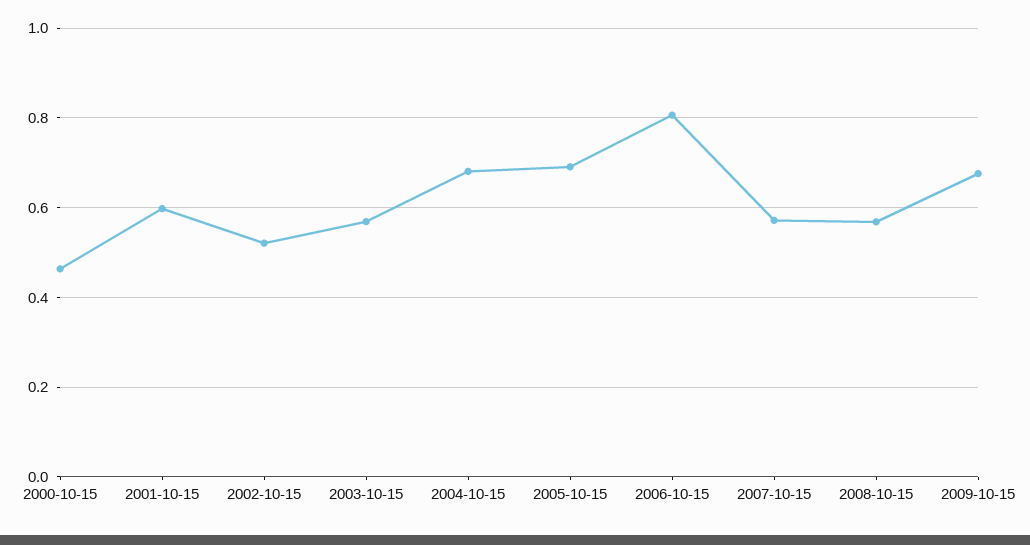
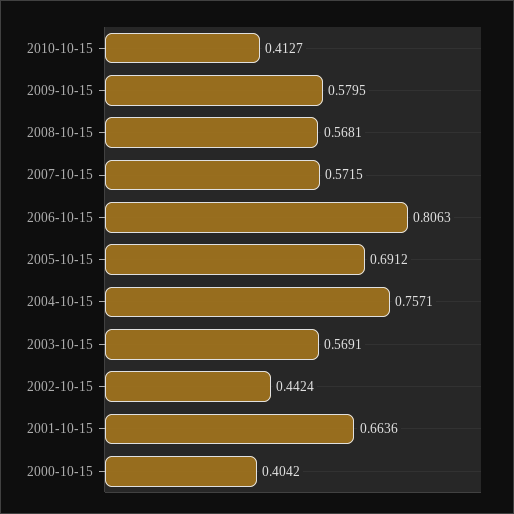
2000-10-15: 0.46 -> 0.4042
2001-10-15: 0.6 -> 0.6636
2002-10-15: 0.52 -> 0.4424
2004-10-15: 0.68 -> 0.7571
2009-10-15: 0.68 -> 0.5795
2010-10-15: none -> 0.4127

